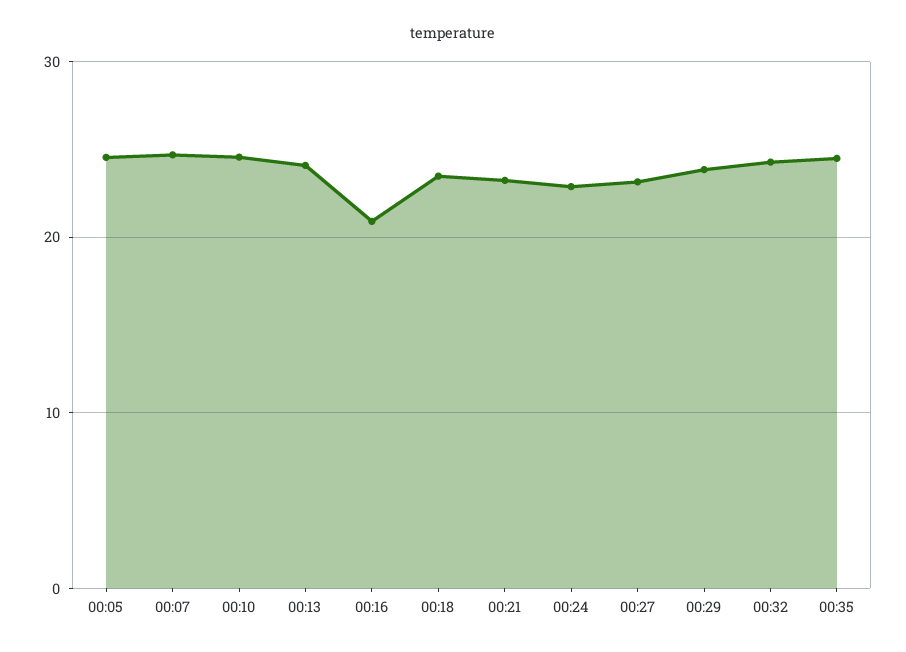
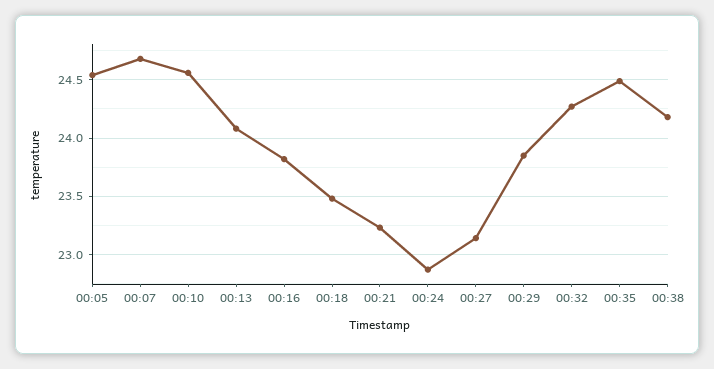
00:16: 21 -> 23.8
00:38: none -> 24.2

